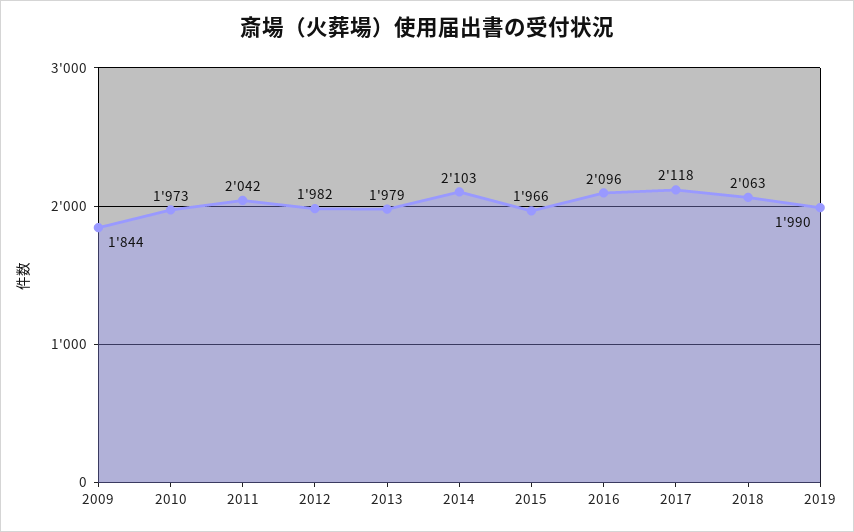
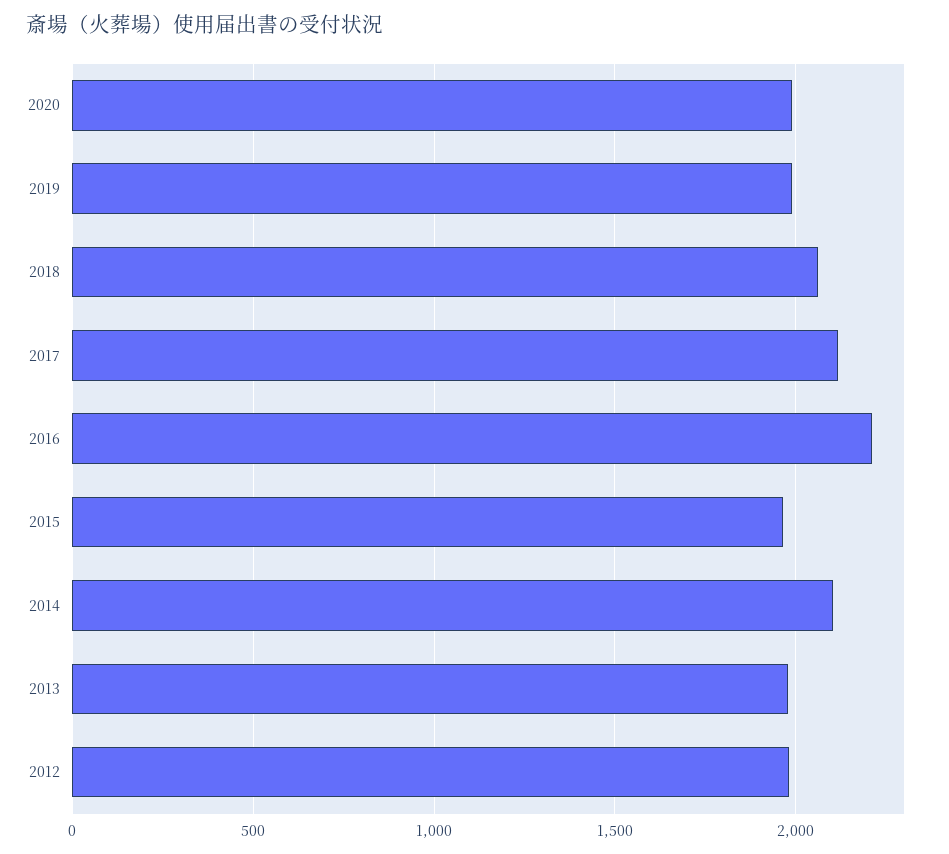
2009: 1844 -> none
2010: 1973 -> none
2011: 2042 -> none
2016: 2096 -> 2200
2020: none -> 2000

